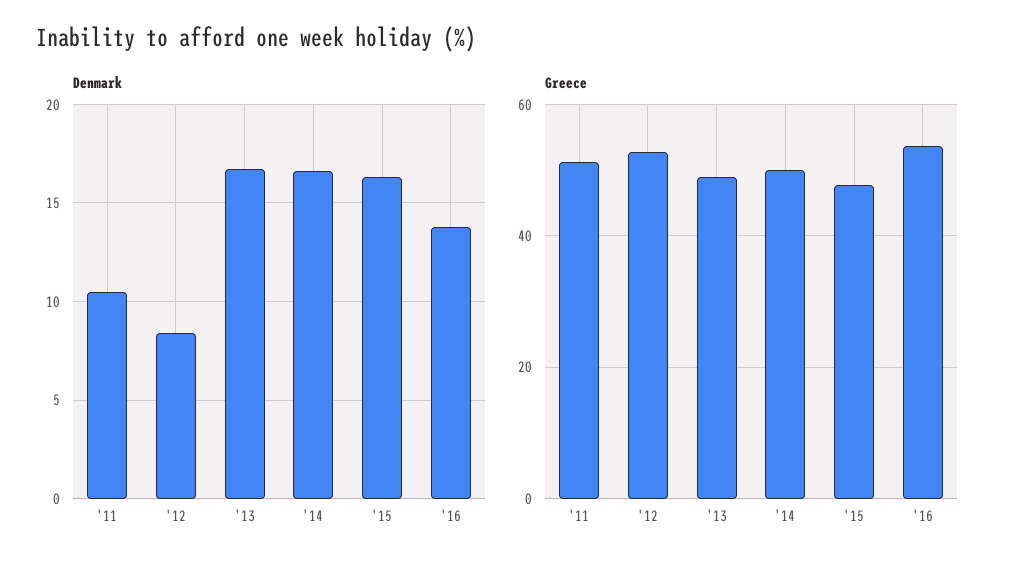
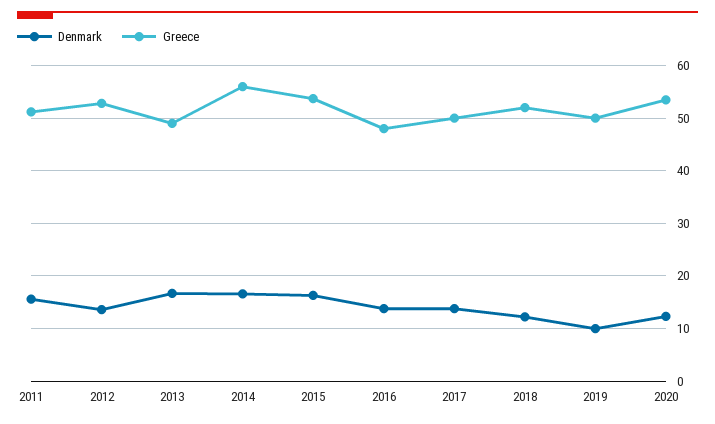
Denmark, '11: 10.5 -> 16
Denmark, '12: 8.5 -> 14
Greece, '14: 50 -> 56
Greece, '15: 48 -> 54
Greece, '16: 54 -> 48
Denmark, 2017: none -> 14
Greece, 2017: none -> 50
Denmark, 2018: none -> 12
Greece, 2018: none -> 52
Denmark, 2019: none -> 10
Greece, 2019: none -> 50
Denmark, 2020: none -> 12
Greece, 2020: none -> 54

